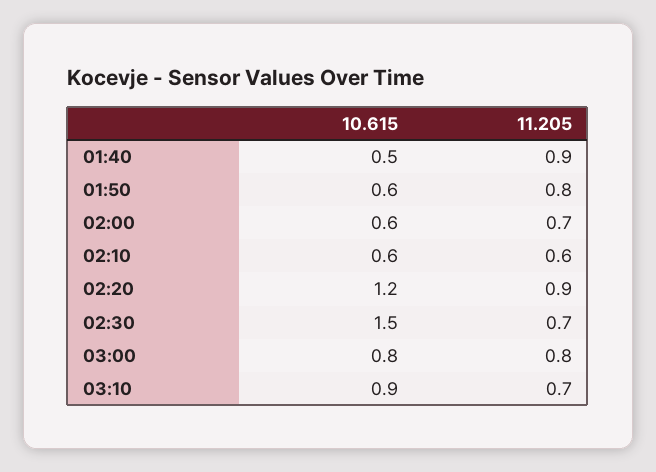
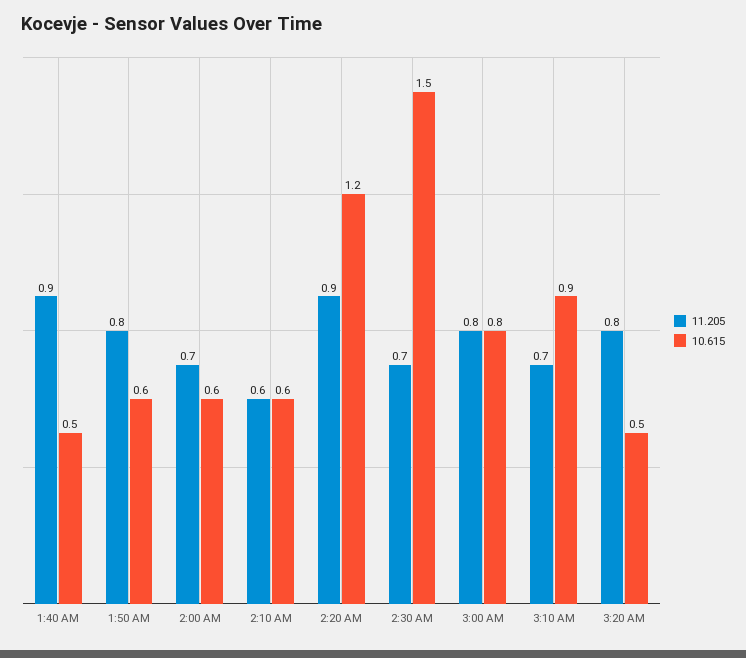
11.205, 3:20 AM: none -> 0.8
10.615, 3:20 AM: none -> 0.5

